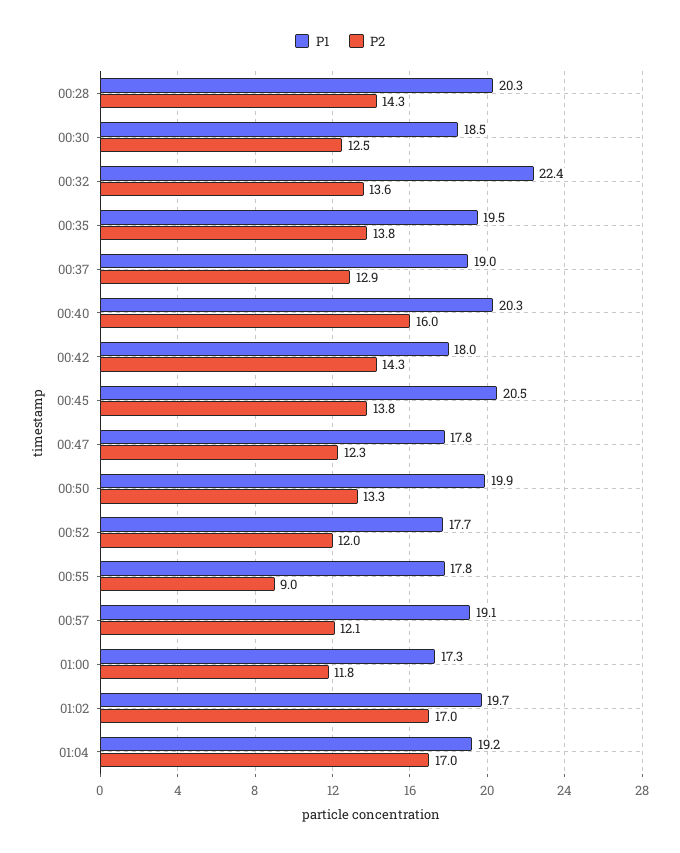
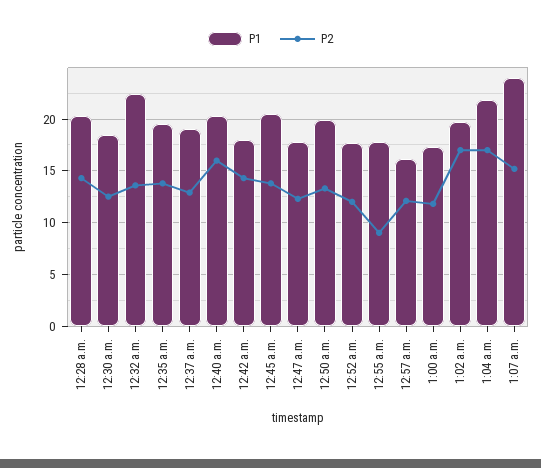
P1, 00:57: 19.1 -> 16
P1, 01:04: 19.2 -> 22
P1, 1:07 a.m.: none -> 24
P2, 1:07 a.m.: none -> 15

